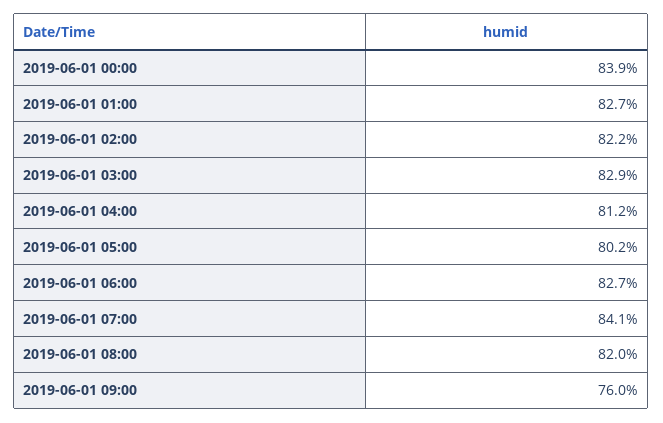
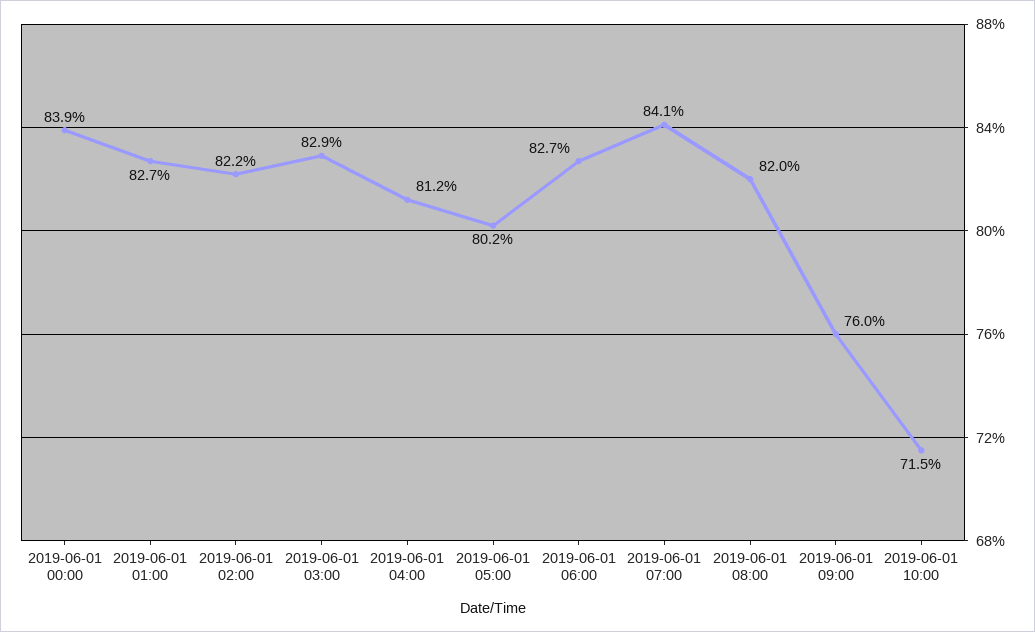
2019-06-01 10:00: none -> 71.5

